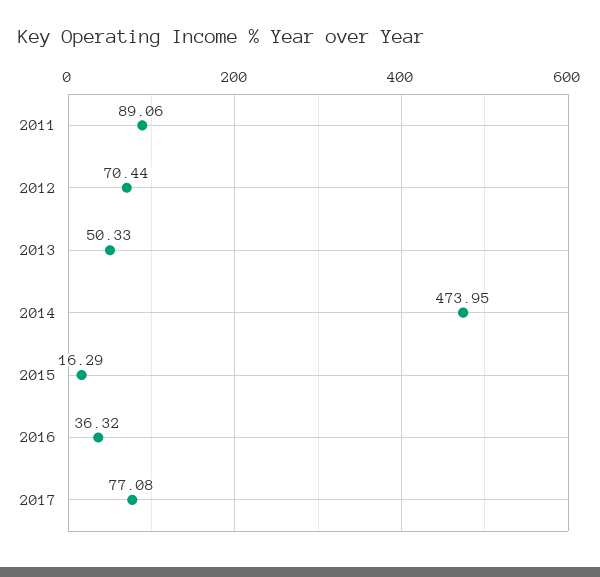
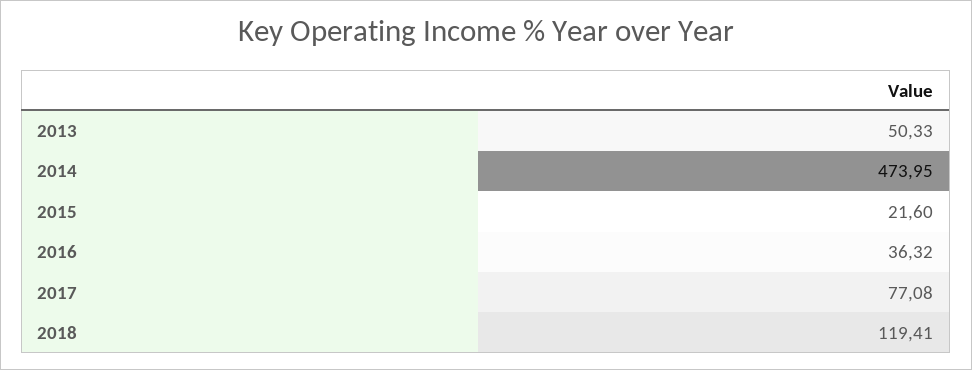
2011: 89.06 -> none
2012: 70.44 -> none
2015: 16.29 -> 21.6
2018: none -> 119.41

